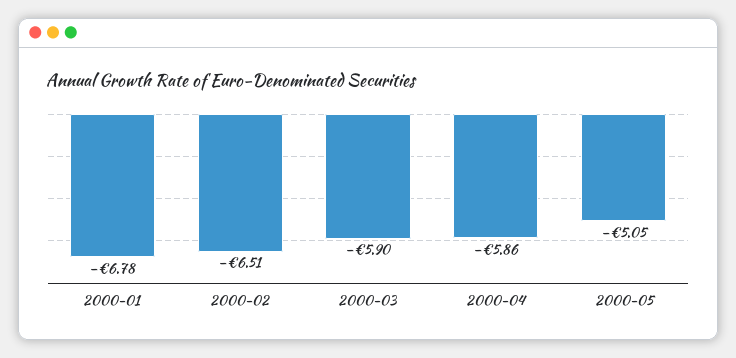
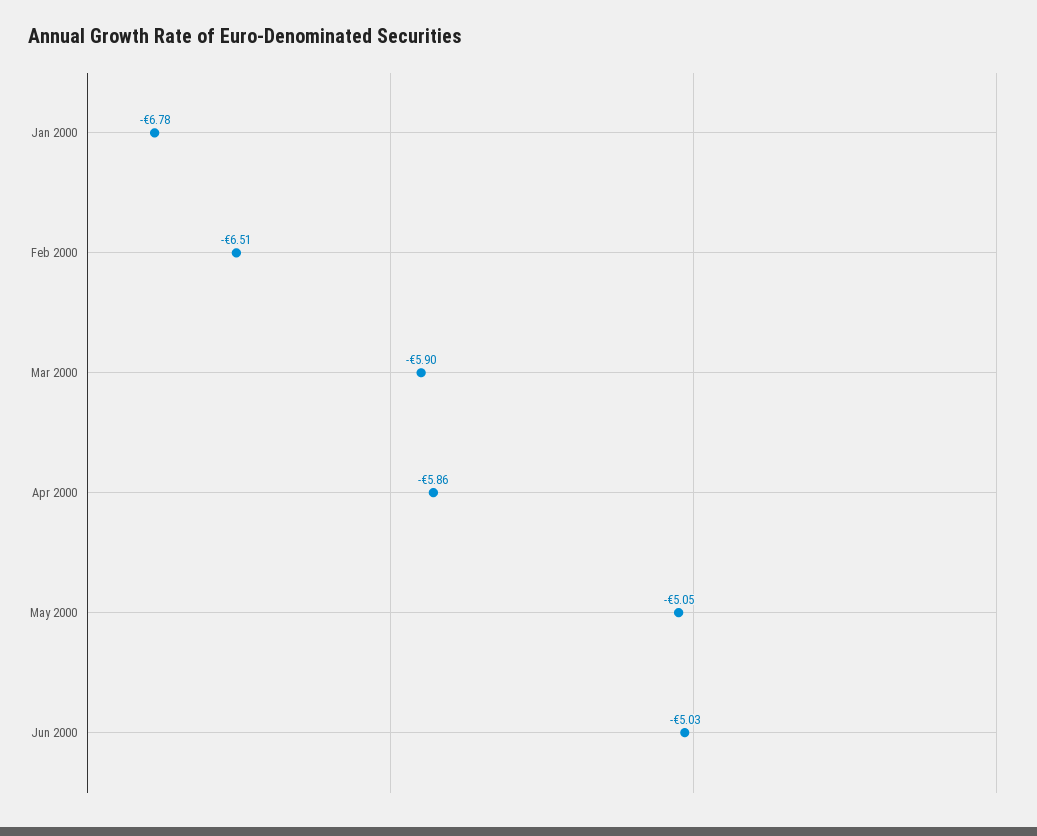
Jun 2000: none -> -5.03

